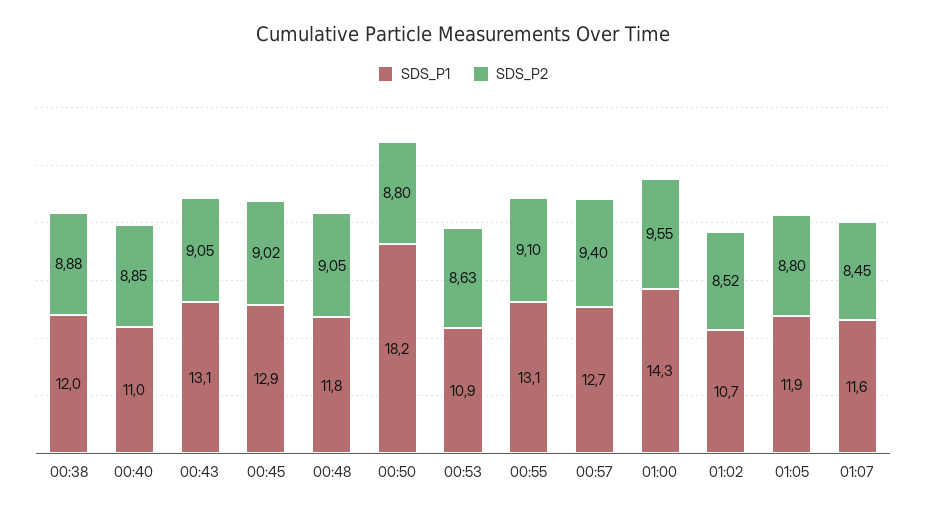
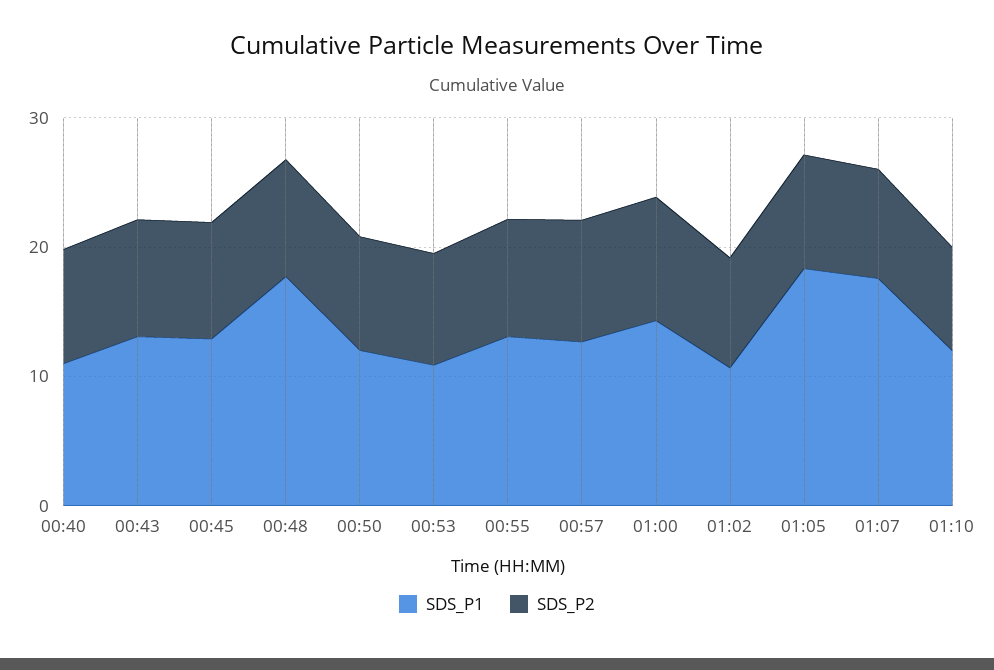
SDS_P1, 00:38: 12 -> none
SDS_P2, 00:38: 8.88 -> none
SDS_P1, 00:48: 11.8 -> 18
SDS_P1, 00:50: 18.2 -> 12
SDS_P1, 01:05: 11.9 -> 18
SDS_P1, 01:07: 11.6 -> 18
SDS_P1, 01:10: none -> 12
SDS_P2, 01:10: none -> 8

